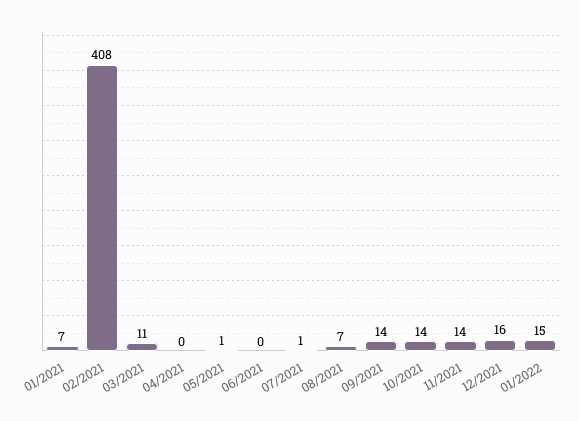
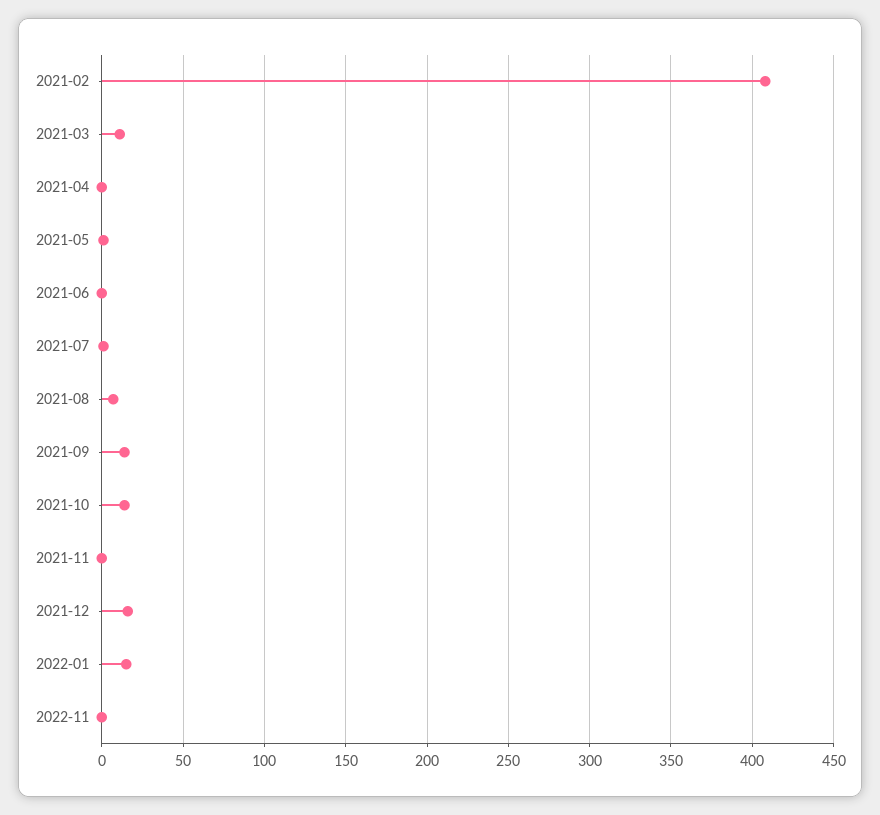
01/2021: 7 -> none
11/2021: 14 -> 0
2022-11: none -> 0

